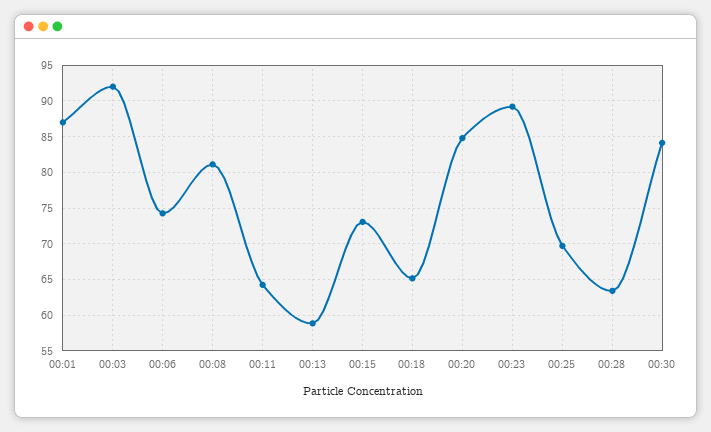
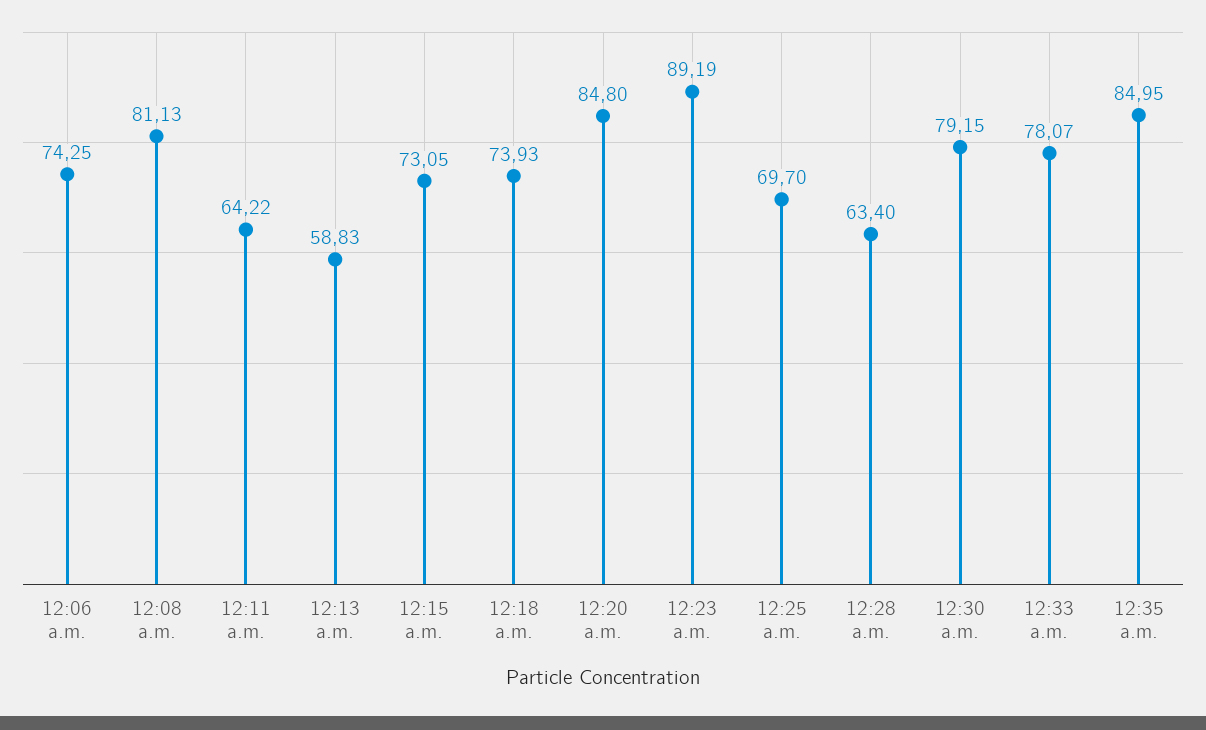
00:01: 87 -> none
00:03: 92 -> none
00:18: 65 -> 73.93
00:30: 84 -> 79.15
12:33 a.m.: none -> 78.07
12:35 a.m.: none -> 84.95

